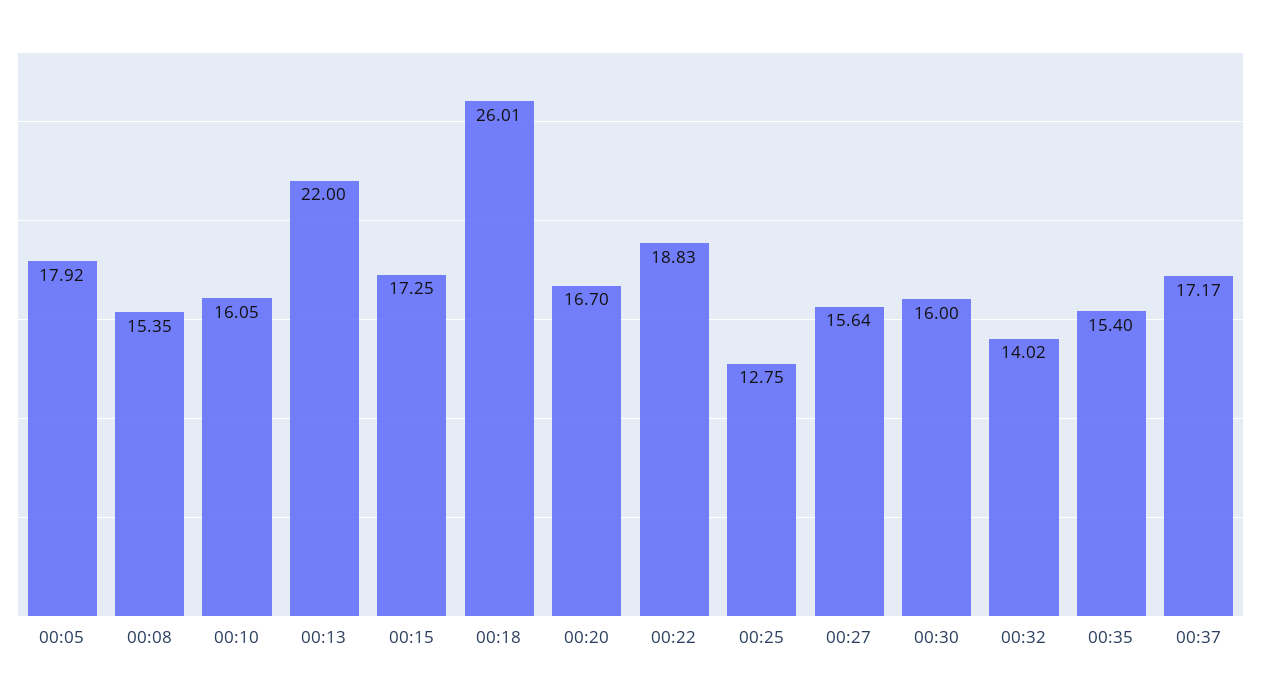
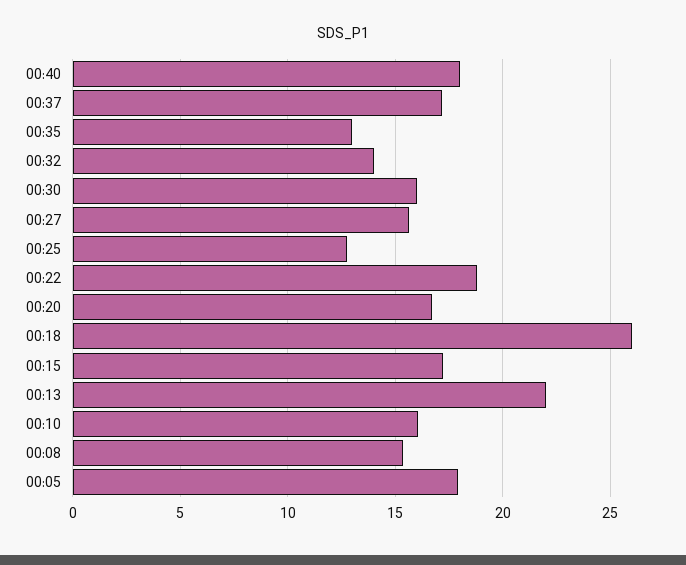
00:35: 15.4 -> 13
00:40: none -> 18

